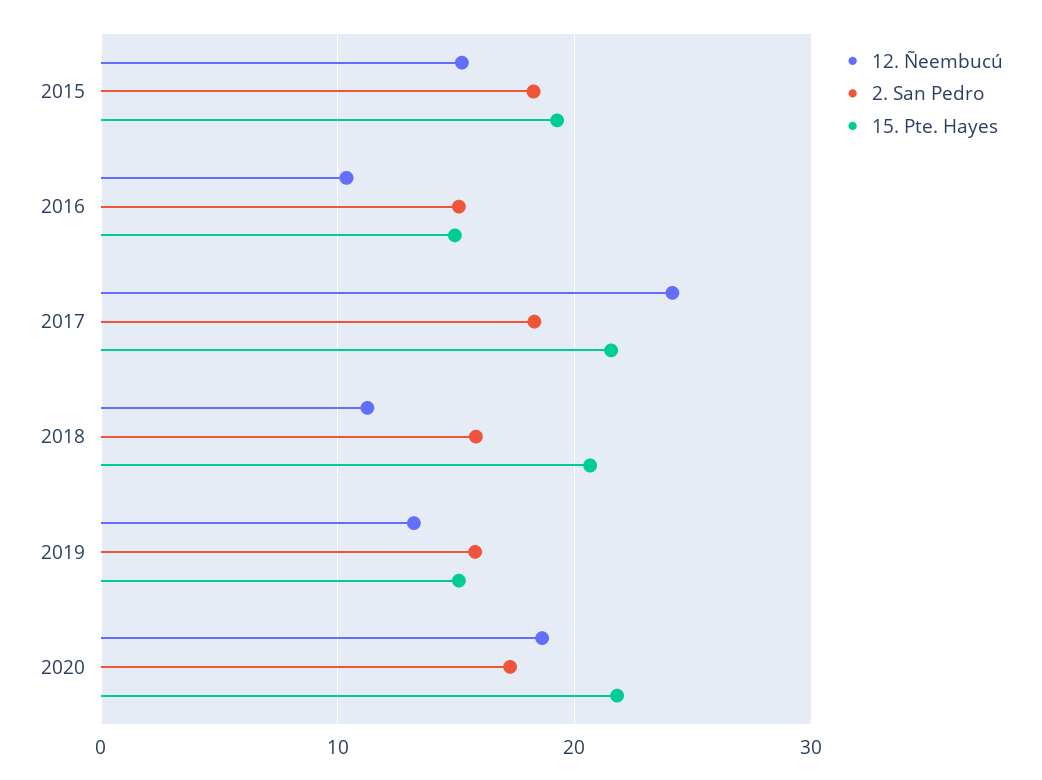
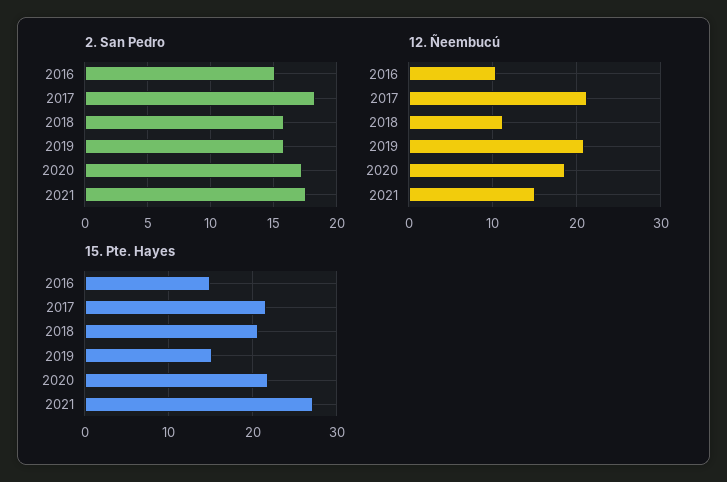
12. Ñeembucú, 2015: 15 -> none
2. San Pedro, 2015: 18 -> none
15. Pte. Hayes, 2015: 19 -> none
12. Ñeembucú, 2017: 24 -> 21
12. Ñeembucú, 2019: 13 -> 21
2. San Pedro, 2021: none -> 17.5
12. Ñeembucú, 2021: none -> 15
15. Pte. Hayes, 2021: none -> 27

